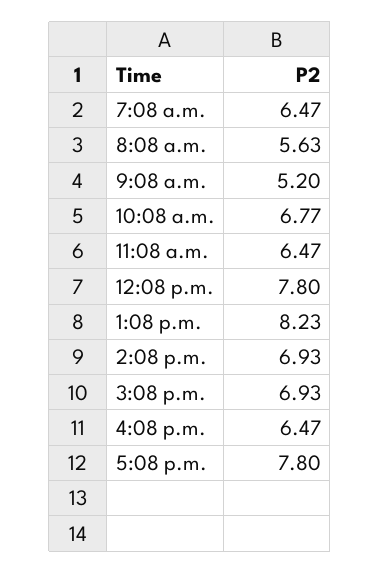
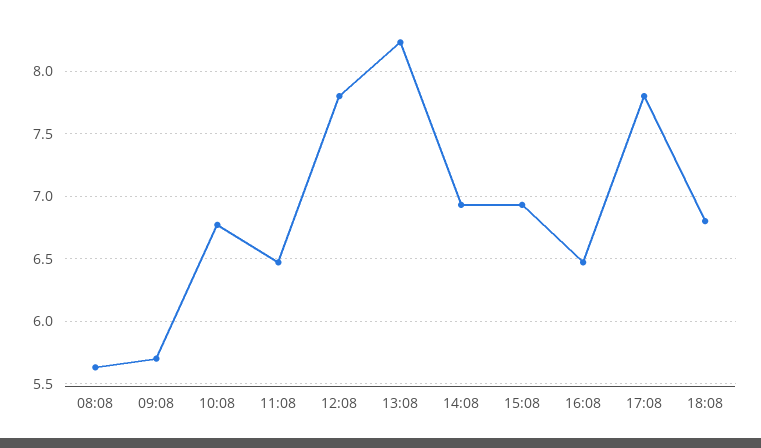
7:08 a.m.: 6.47 -> none
9:08 a.m.: 5.2 -> 5.7
18:08: none -> 6.8

